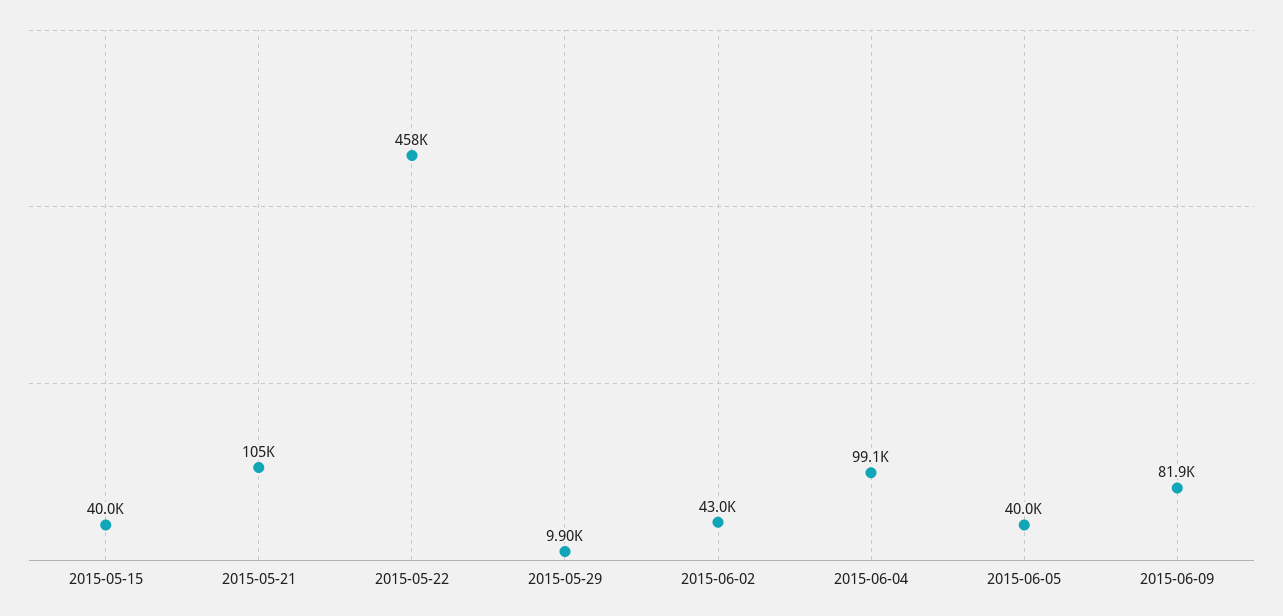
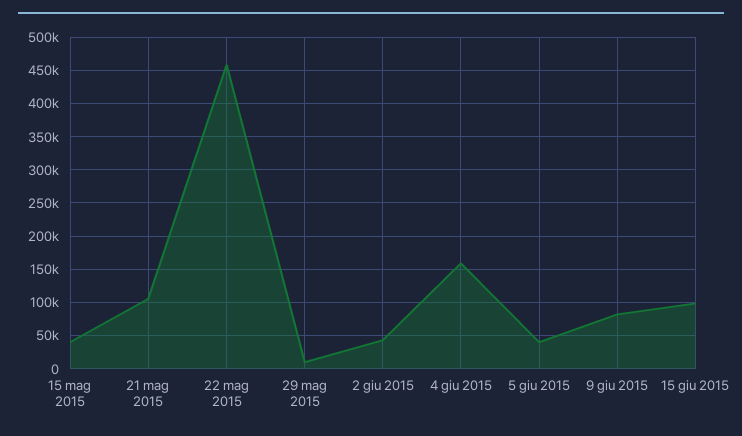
2015-06-04: 99100 -> 160000
15 giu 2015: none -> 100000

